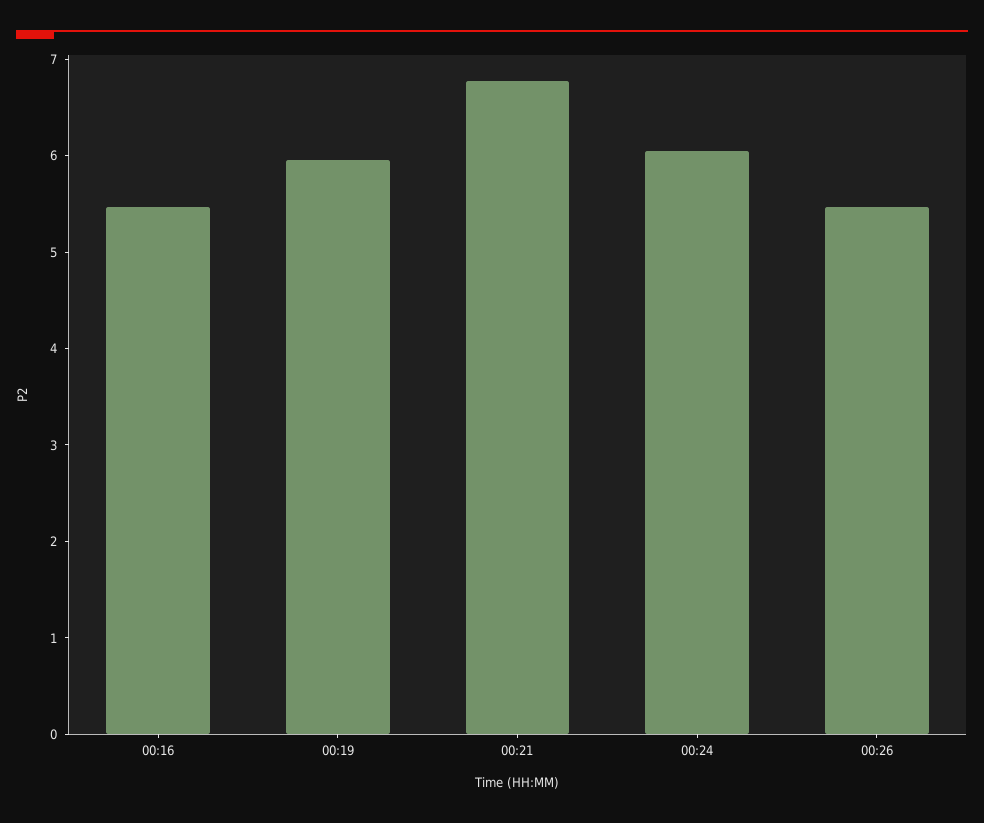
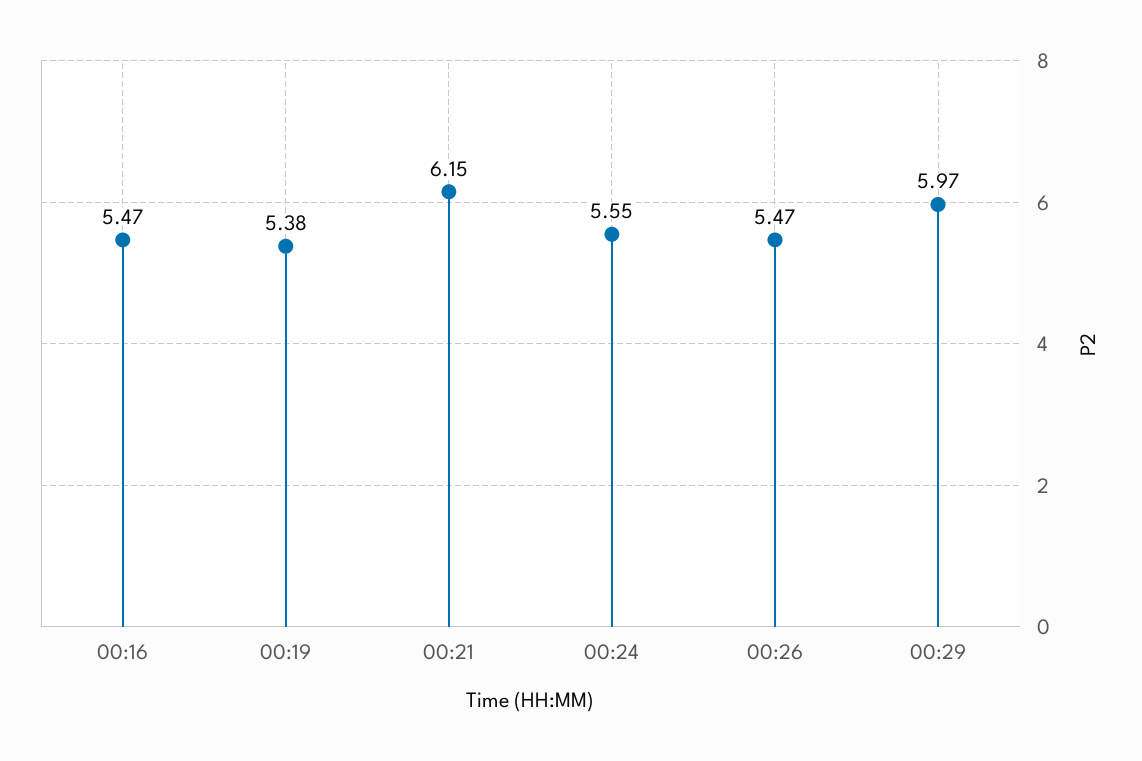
00:19: 6 -> 5.38
00:21: 6.8 -> 6.15
00:24: 6 -> 5.55
00:29: none -> 5.97

